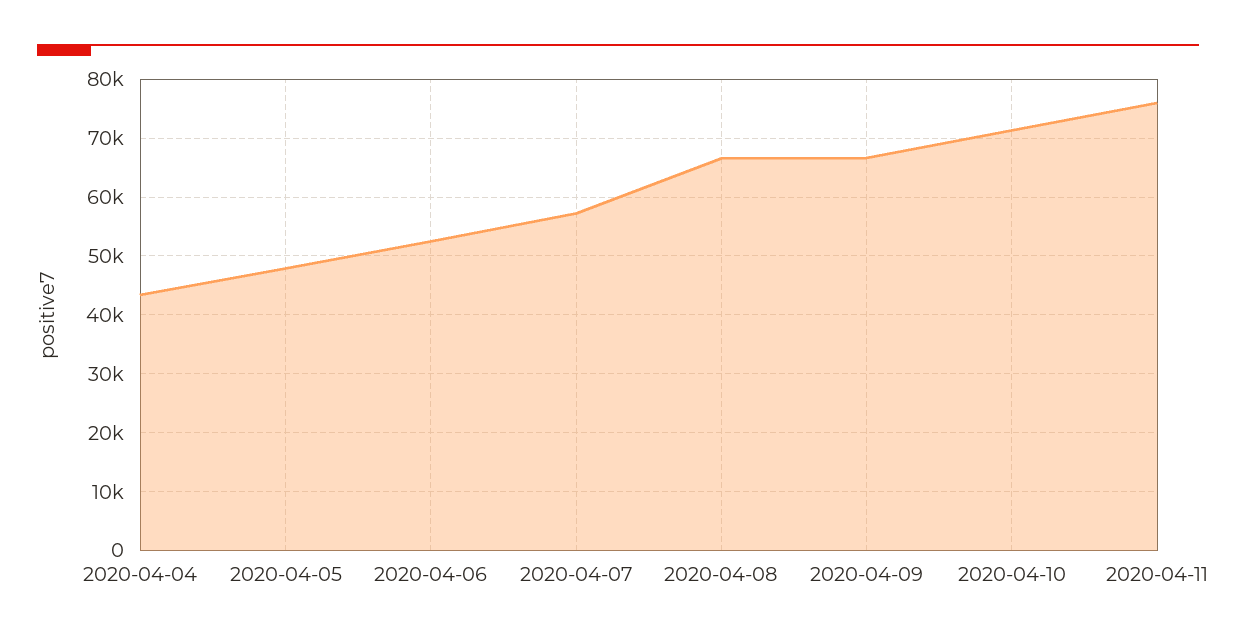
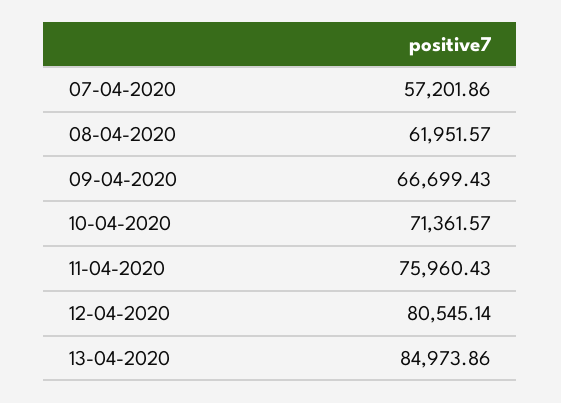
2020-04-04: 44000 -> none
2020-04-05: 48000 -> none
2020-04-06: 52000 -> none
2020-04-08: 66000 -> 61951.57
12-04-2020: none -> 80545.14
13-04-2020: none -> 84973.86

